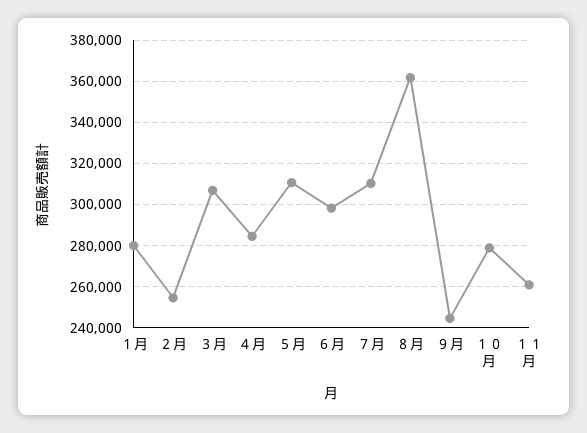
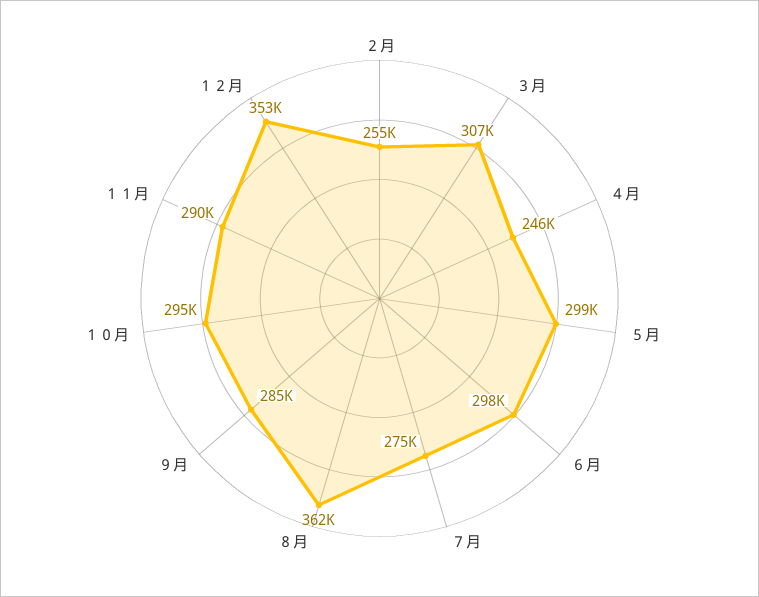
１月: 280000 -> none
４月: 285000 -> 246000
５月: 310000 -> 299000
７月: 310000 -> 275000
９月: 245000 -> 285000
１０月: 280000 -> 295000
１１月: 260000 -> 290000
１２月: none -> 353000

